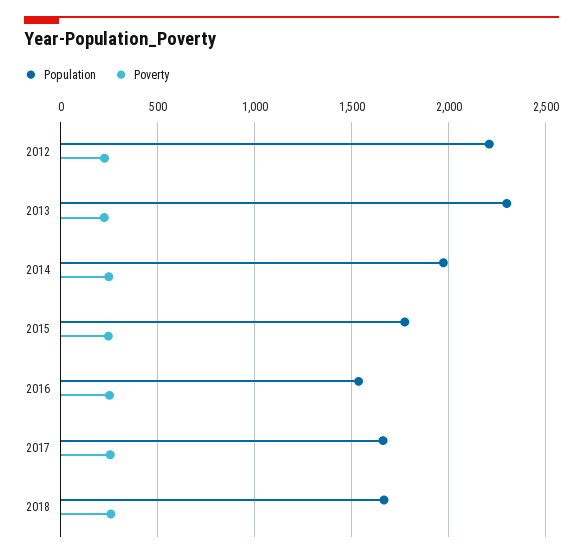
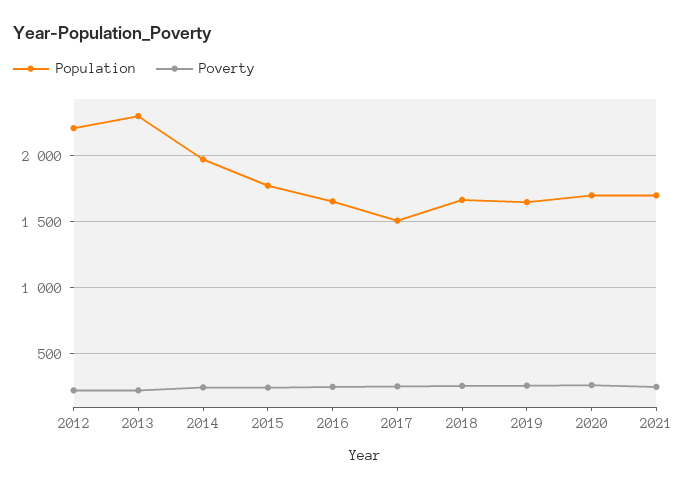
Population, 2016: 1550 -> 1650
Population, 2017: 1650 -> 1500
Population, 2019: none -> 1650
Poverty, 2019: none -> 250
Population, 2020: none -> 1700
Poverty, 2020: none -> 250
Population, 2021: none -> 1700
Poverty, 2021: none -> 250

